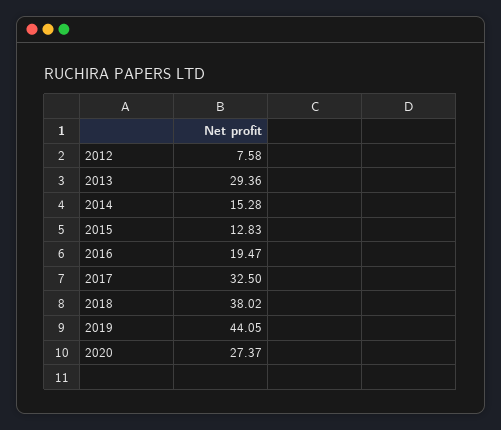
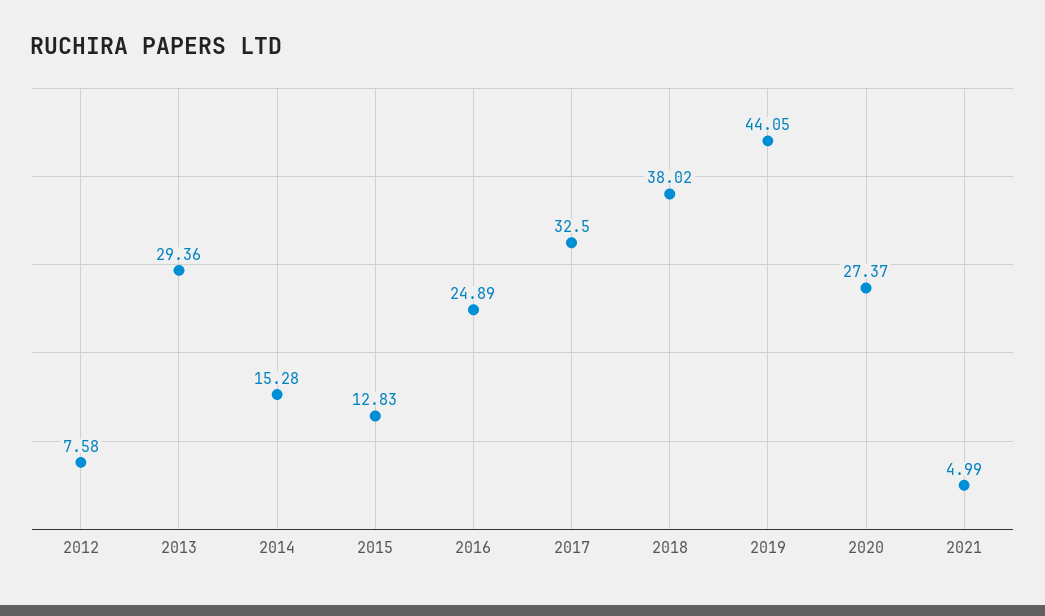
2016: 19.47 -> 24.89
2021: none -> 4.99

